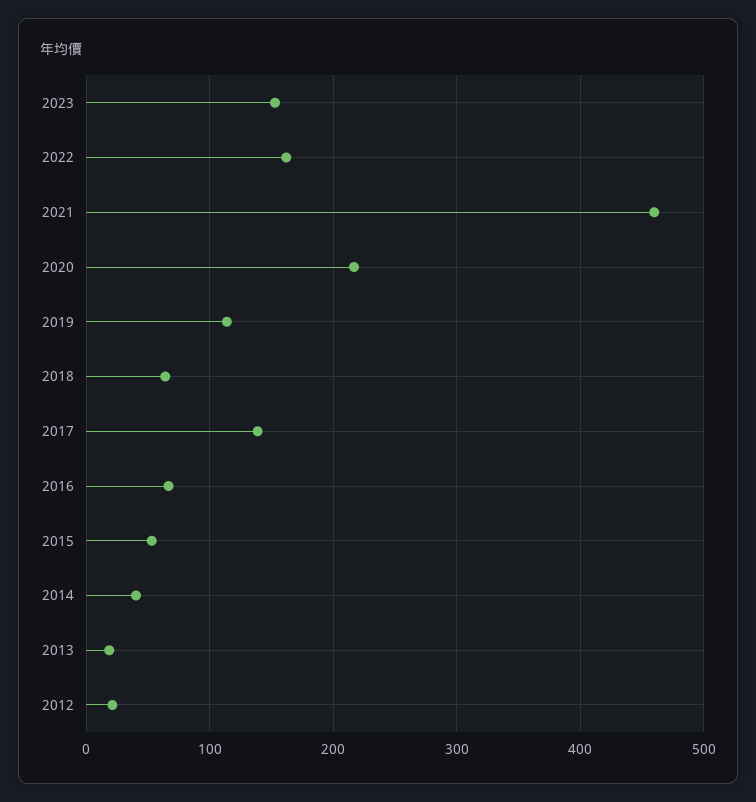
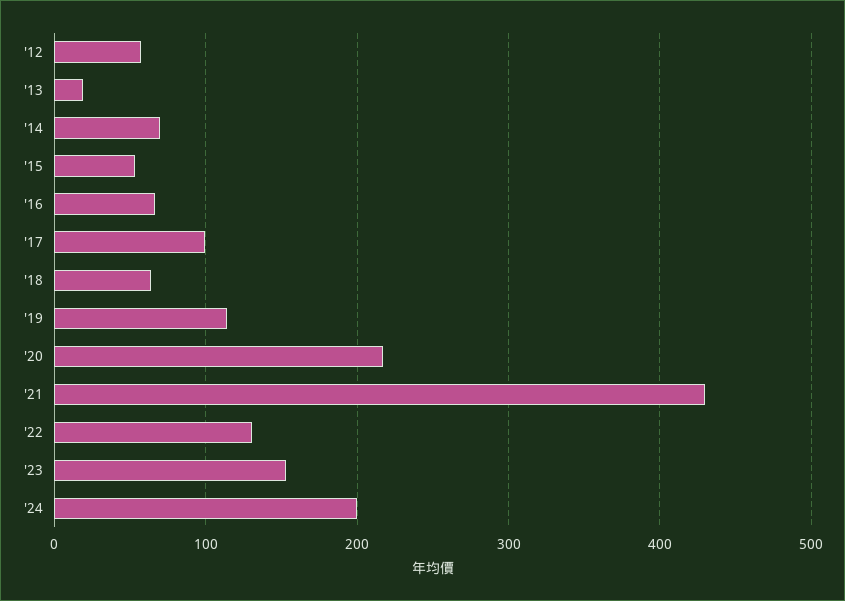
2022: 160 -> 130
2021: 460 -> 430
2017: 140 -> 100
2014: 40 -> 70
2012: 20 -> 60
'24: none -> 200

